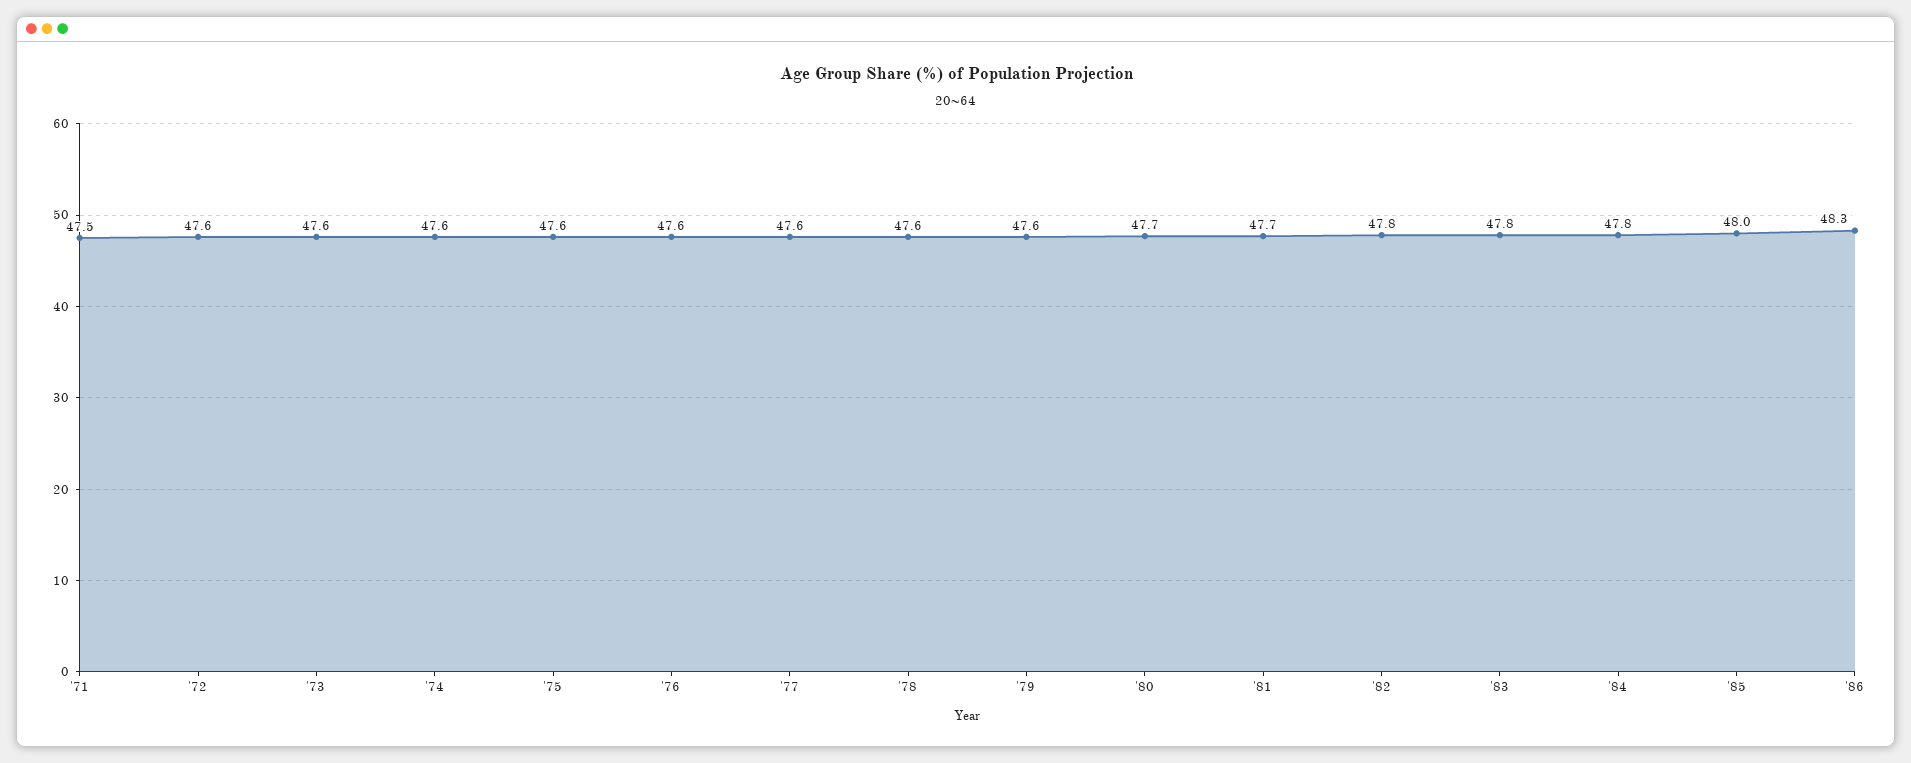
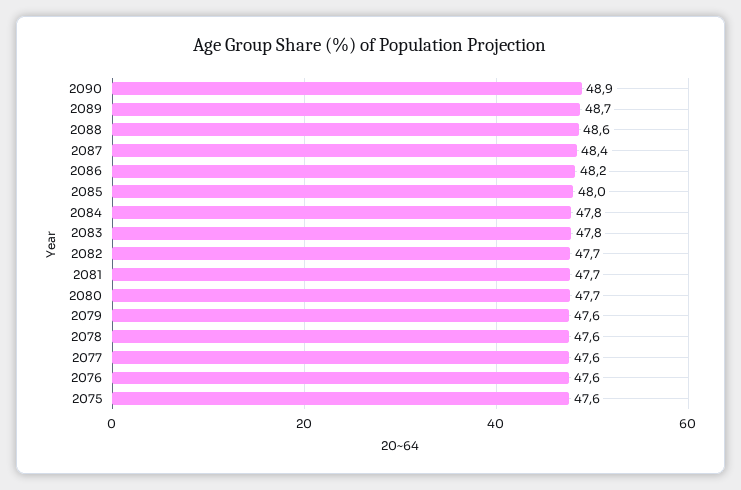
'71: 47.5 -> none
'72: 47.6 -> none
'73: 47.6 -> none
'74: 47.6 -> none
'82: 47.8 -> 47.7
'86: 48.3 -> 48.2
2090: none -> 48.9
2089: none -> 48.7
2088: none -> 48.6
2087: none -> 48.4

